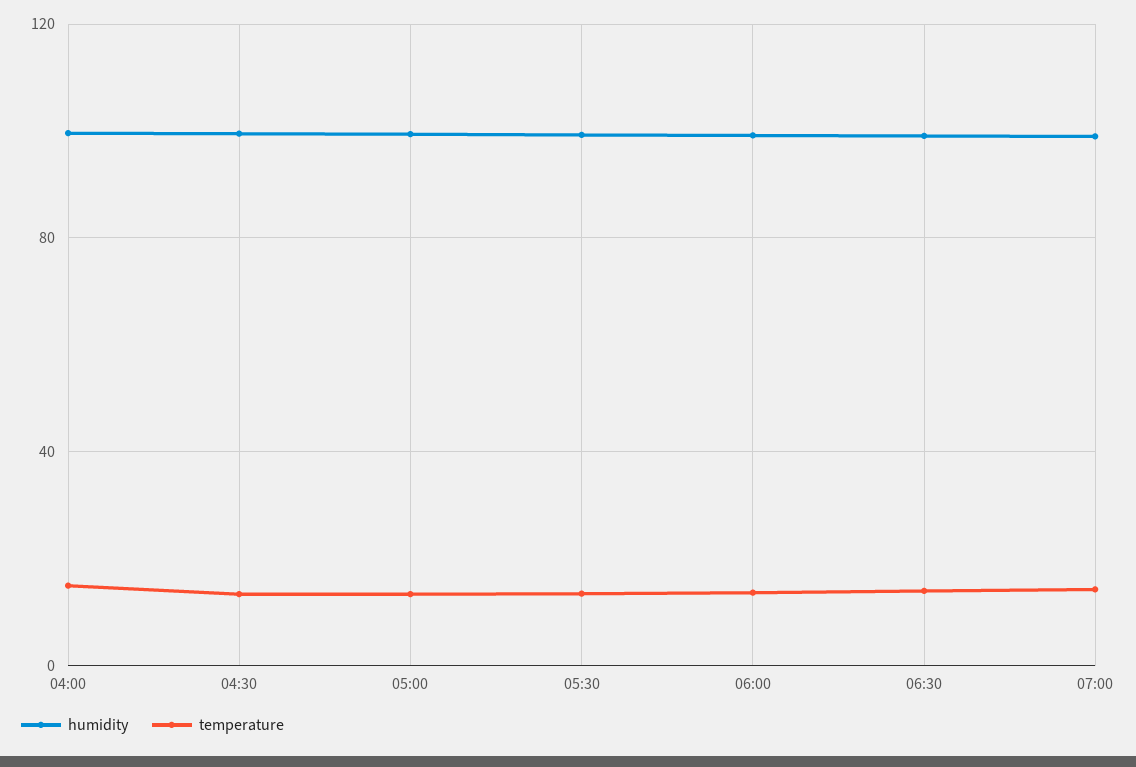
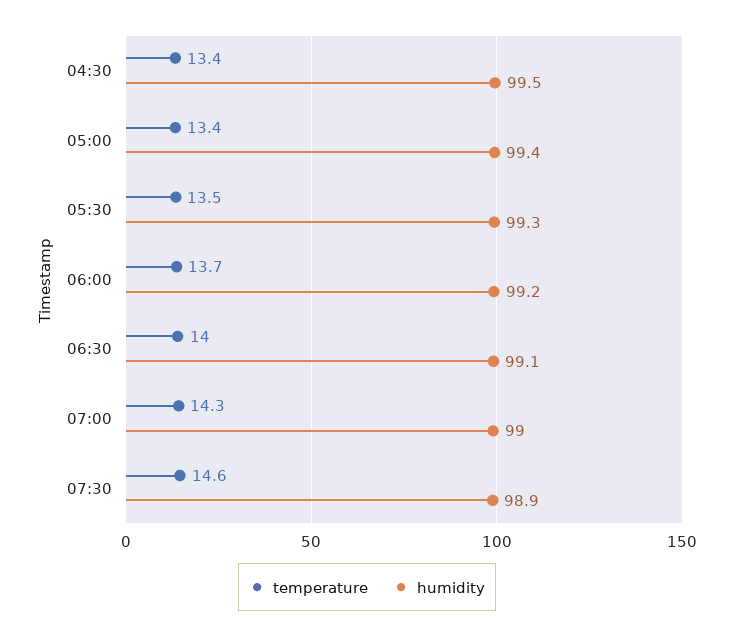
humidity, 04:00: 100 -> none
temperature, 04:00: 15 -> none
temperature, 07:30: none -> 14.6
humidity, 07:30: none -> 98.9

